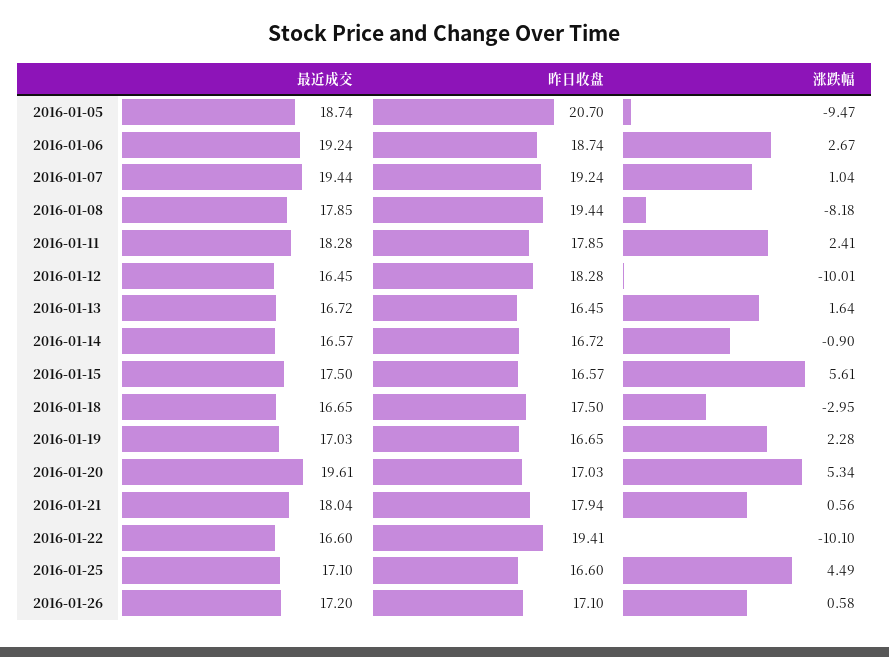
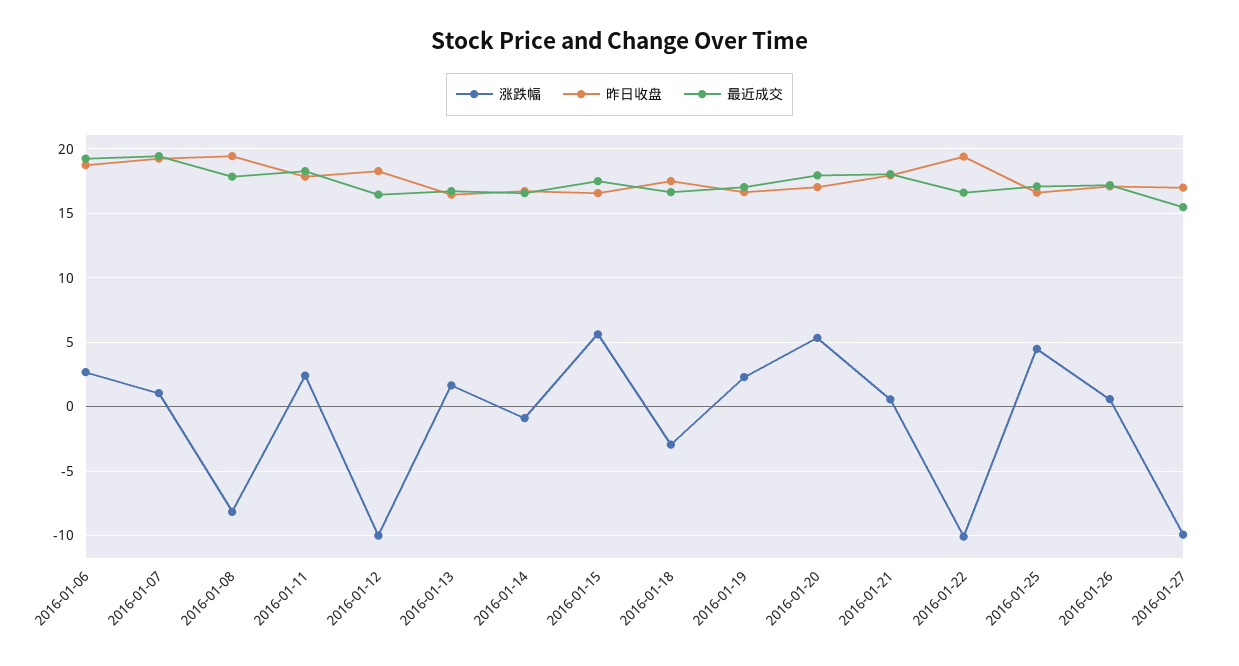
最近成交, 2016-01-05: 18.74 -> none
昨日收盘, 2016-01-05: 20.7 -> none
涨跌幅, 2016-01-05: -9.47 -> none
最近成交, 2016-01-20: 19.61 -> 18
涨跌幅, 2016-01-27: none -> -10
昨日收盘, 2016-01-27: none -> 17
最近成交, 2016-01-27: none -> 15.5

